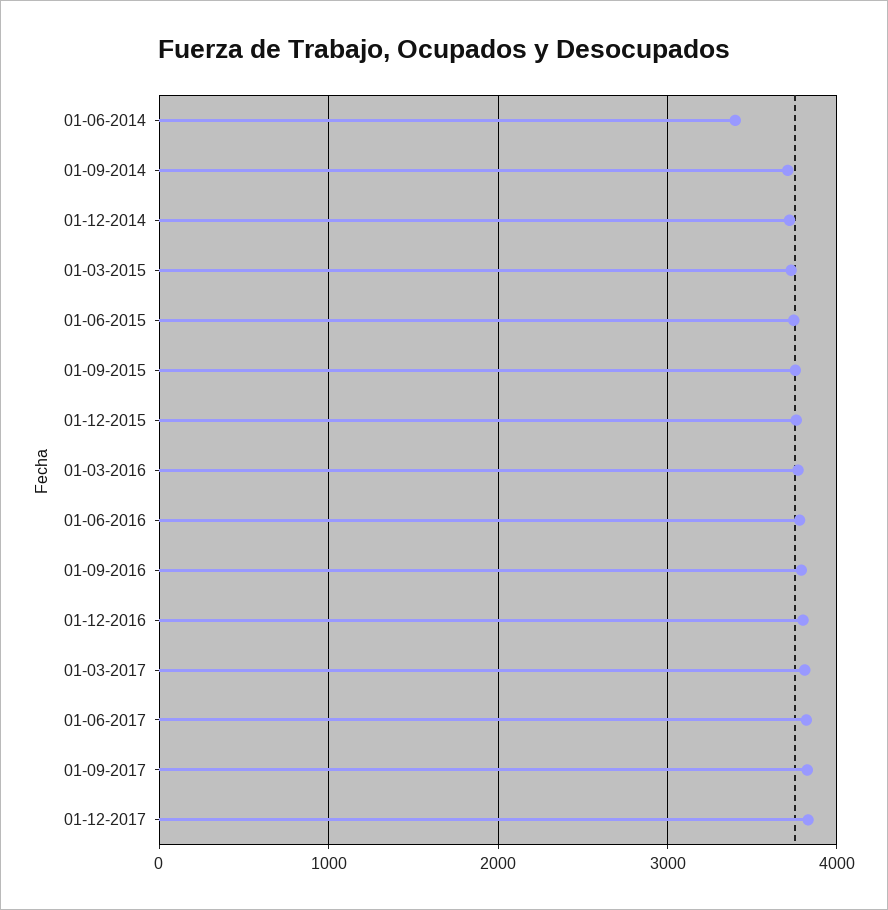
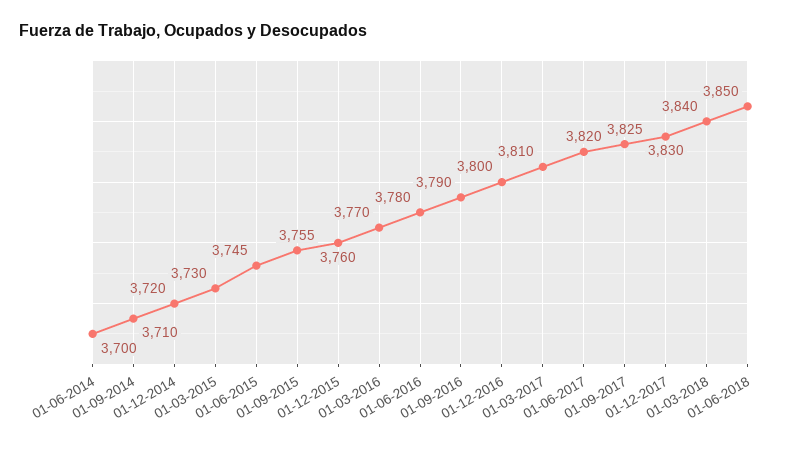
01-06-2014: 3400 -> 3700
01-03-2018: none -> 3840
01-06-2018: none -> 3850

